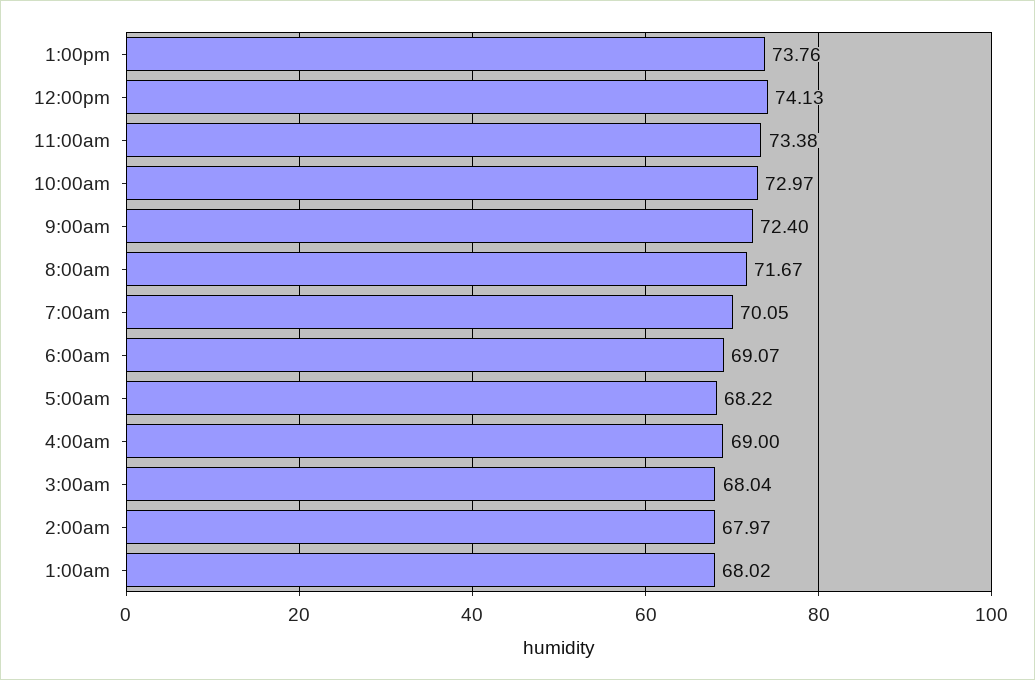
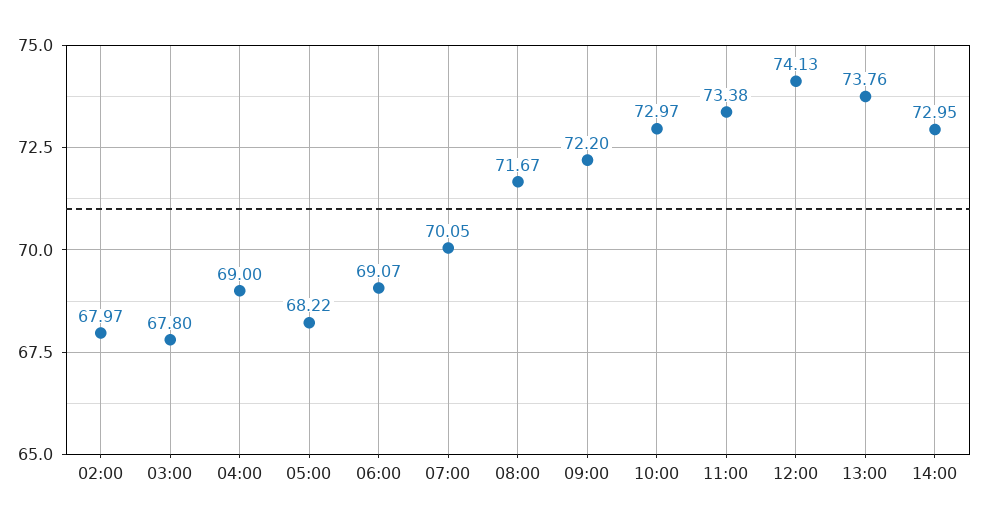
9:00am: 72.4 -> 72.2
3:00am: 68.04 -> 67.8
1:00am: 68.02 -> none
14:00: none -> 72.95

